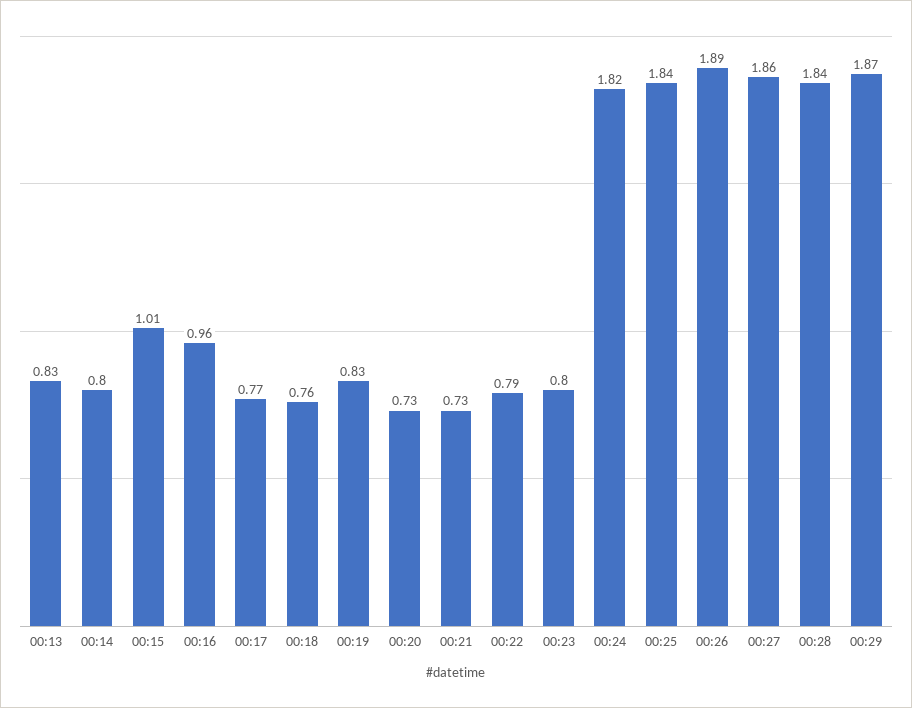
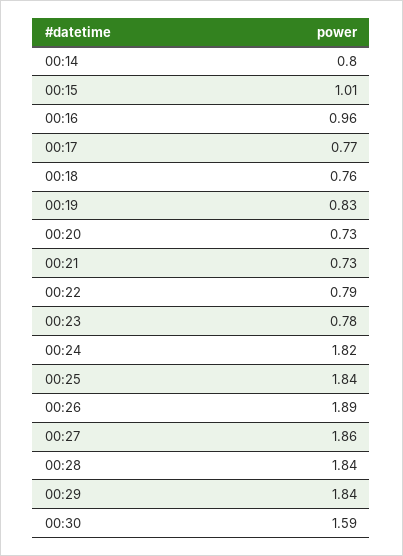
00:13: 0.83 -> none
00:23: 0.8 -> 0.78
00:29: 1.87 -> 1.84
00:30: none -> 1.59

